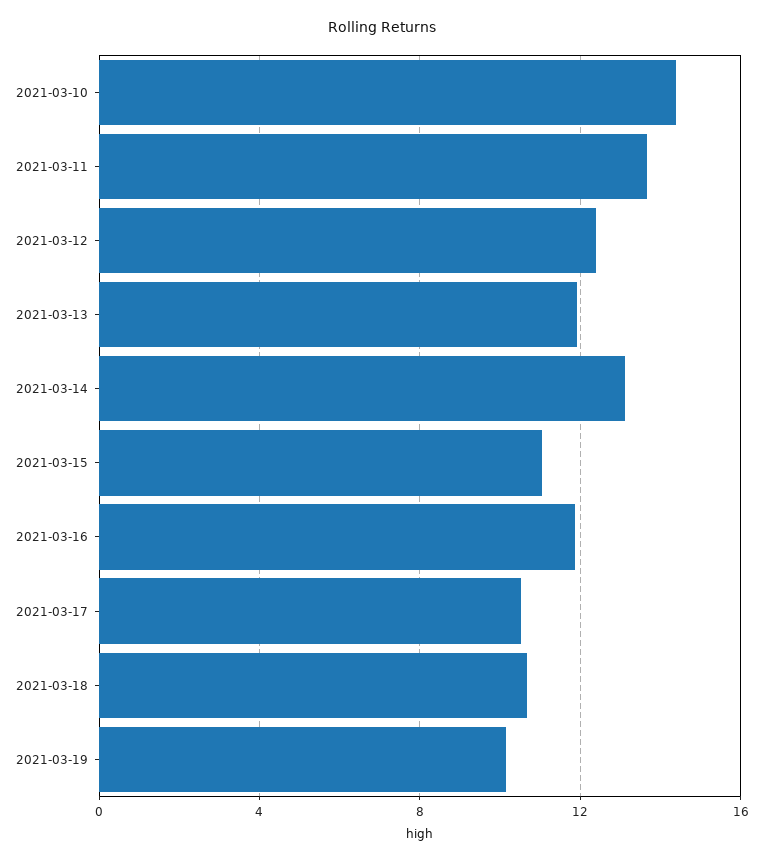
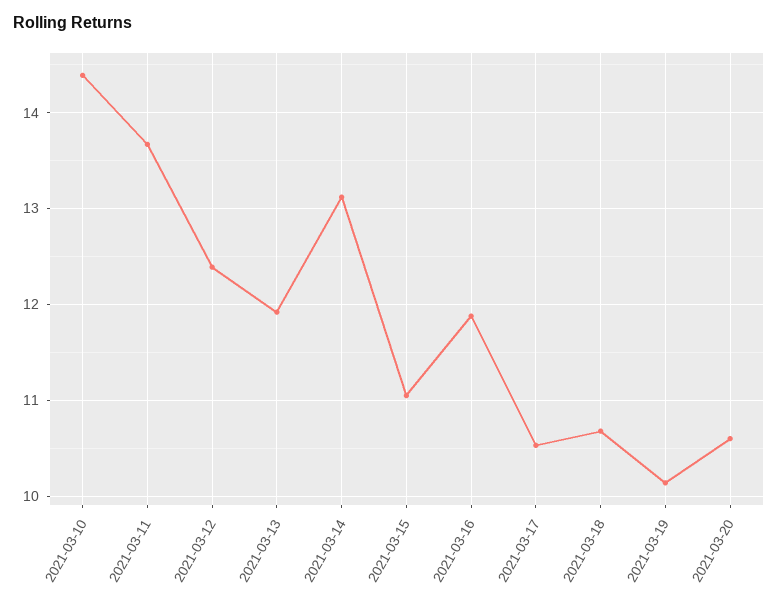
2021-03-20: none -> 10.6

